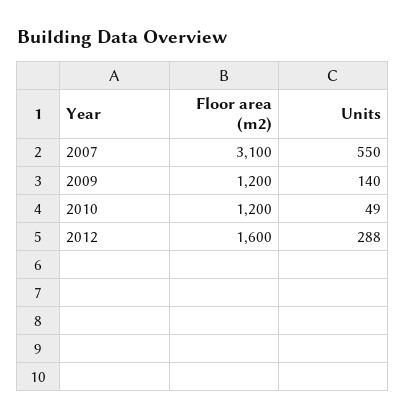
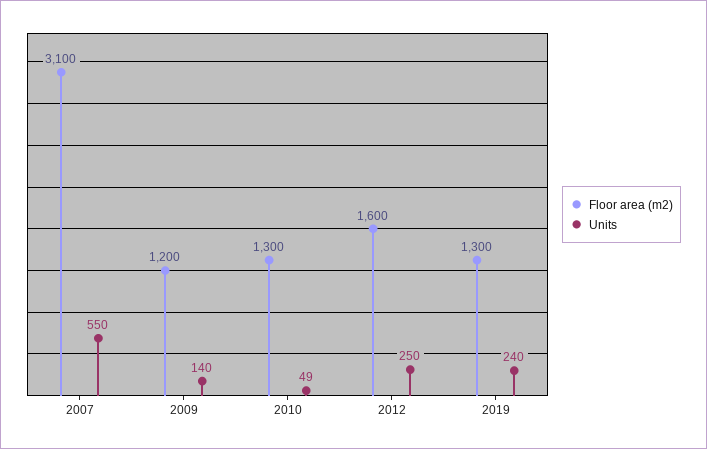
Floor area (m2), 2010: 1200 -> 1300
Units, 2012: 288 -> 250
Floor area (m2), 2019: none -> 1300
Units, 2019: none -> 240

